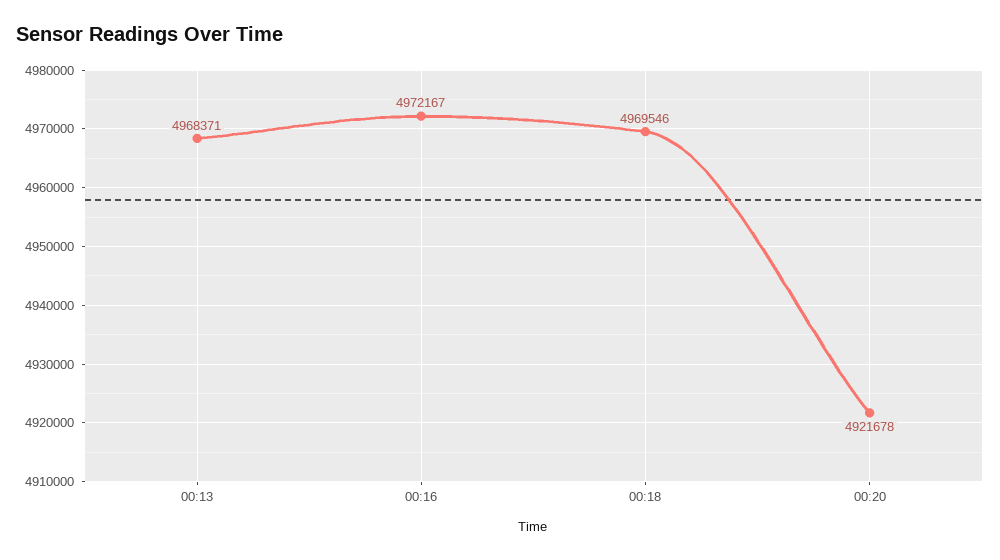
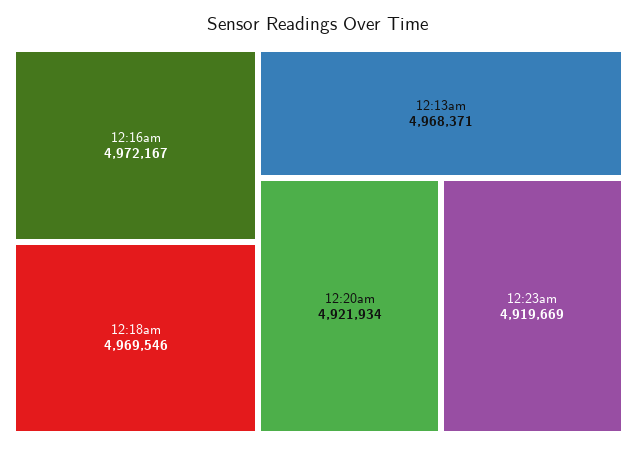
00:20: 4921678 -> 4921934
12:23am: none -> 4919669

